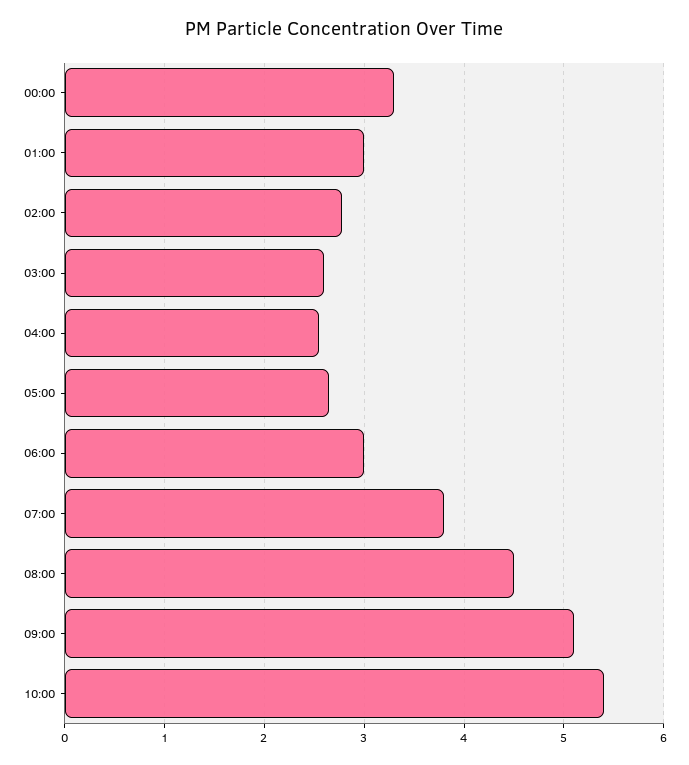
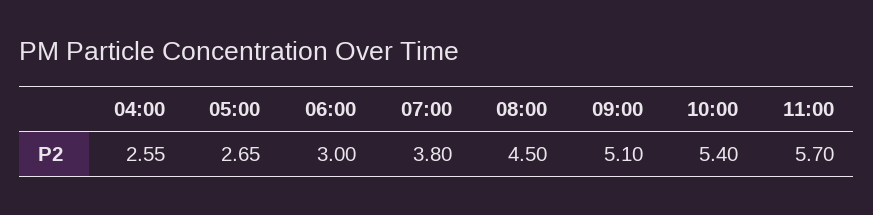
00:00: 3.3 -> none
01:00: 3 -> none
02:00: 2.8 -> none
03:00: 2.6 -> none
11:00: none -> 5.7

